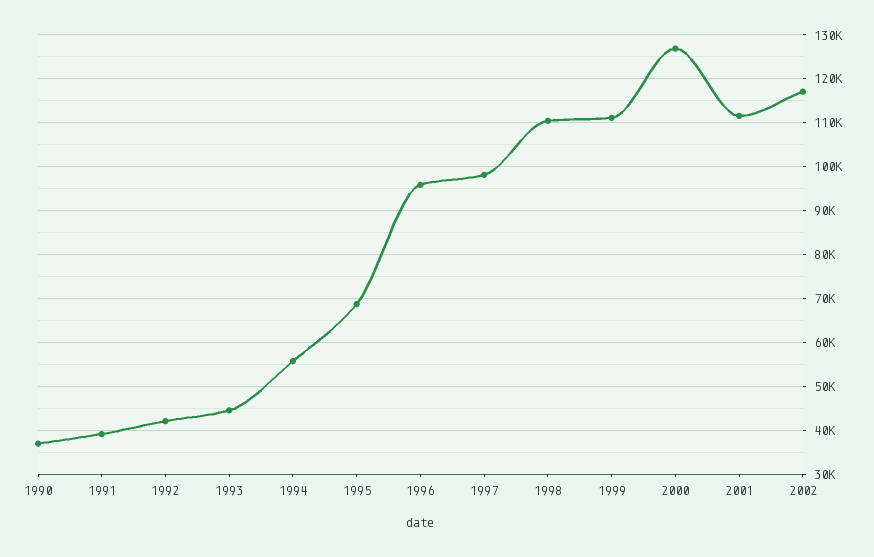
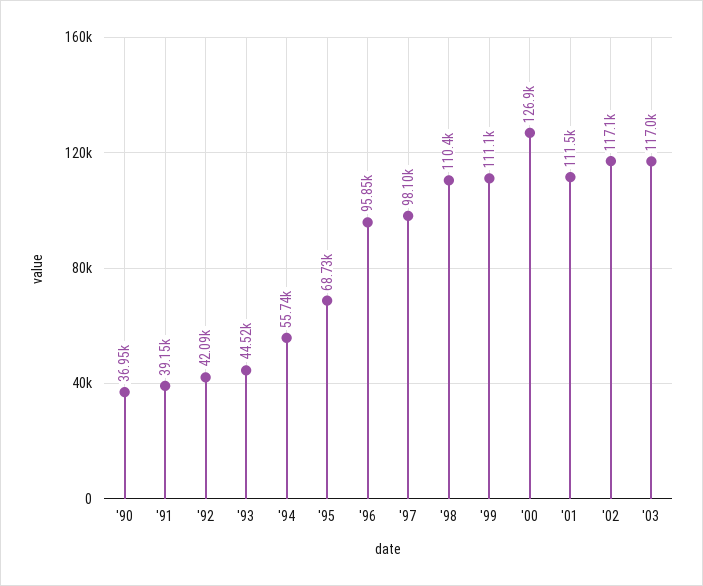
'03: none -> 117000

